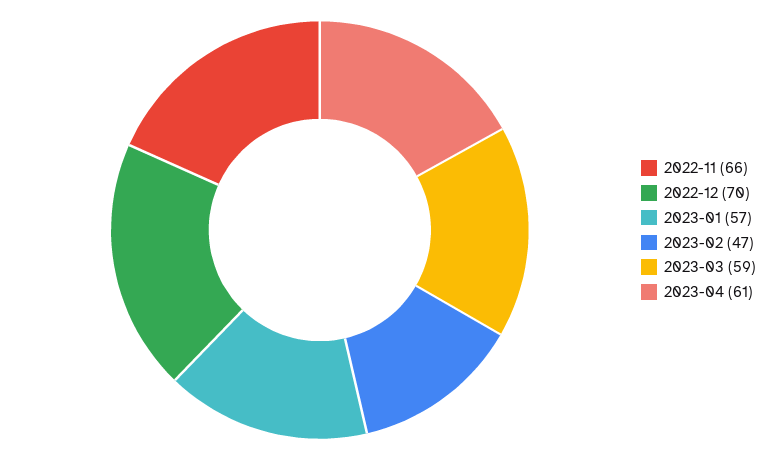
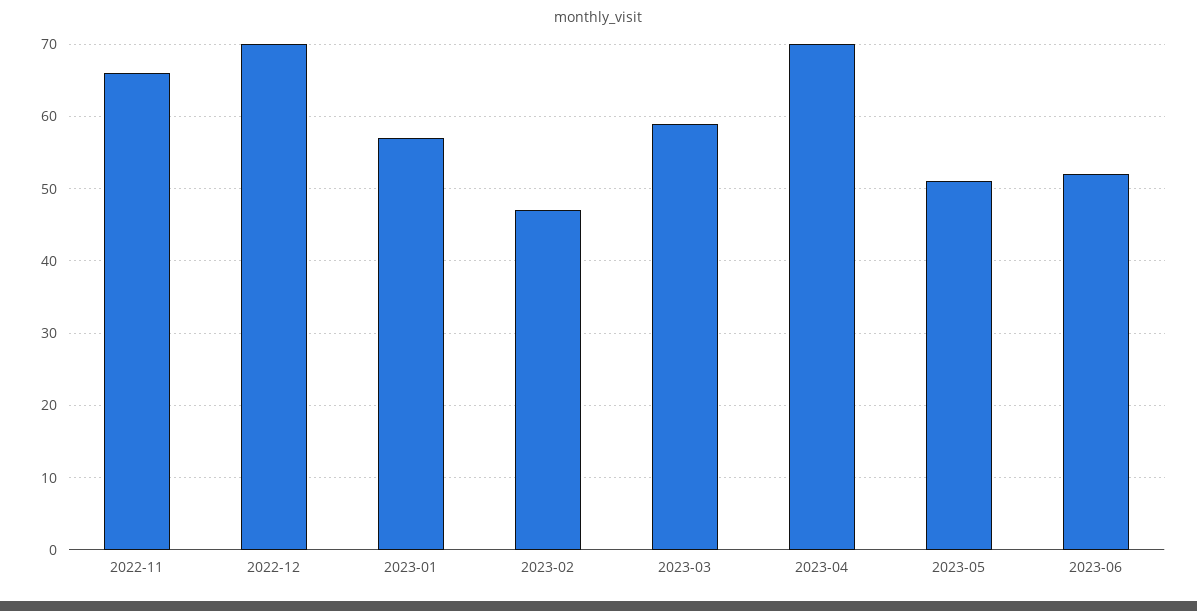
2023-04: 61 -> 70
2023-05: none -> 51
2023-06: none -> 52

